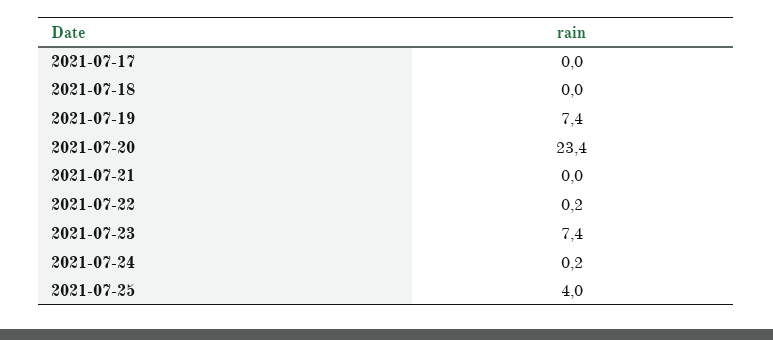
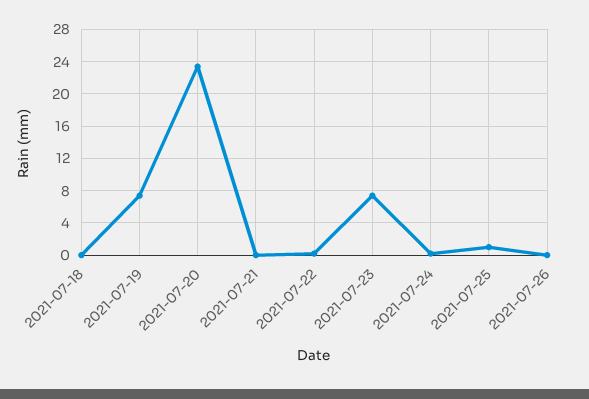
2021-07-17: 0 -> none
2021-07-25: 4 -> 1
2021-07-26: none -> 0

